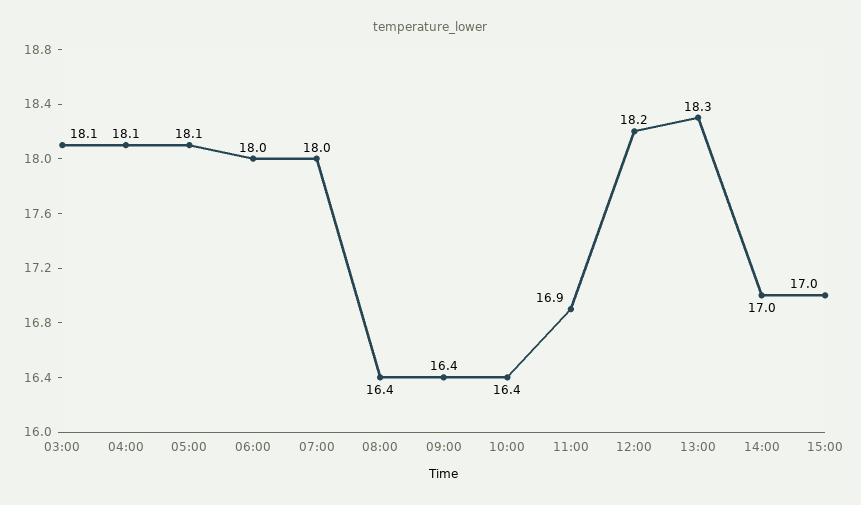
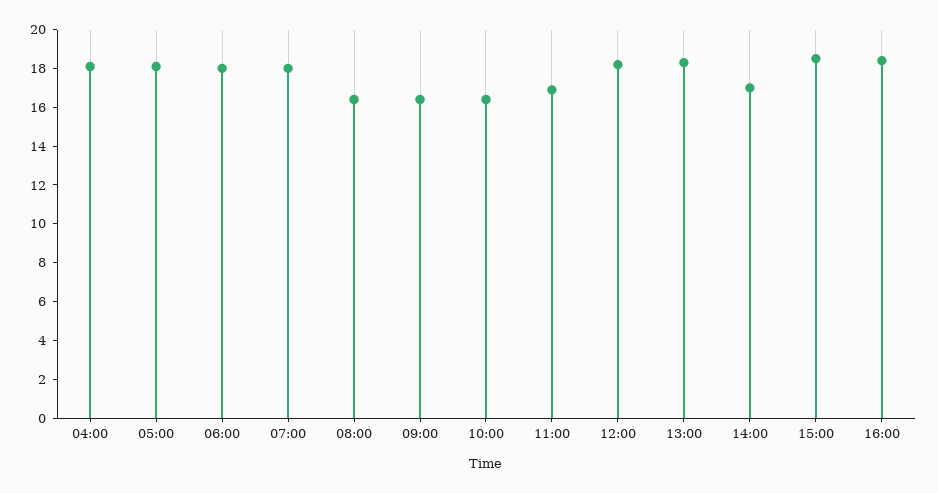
03:00: 18.1 -> none
15:00: 17 -> 18.5
16:00: none -> 18.5

